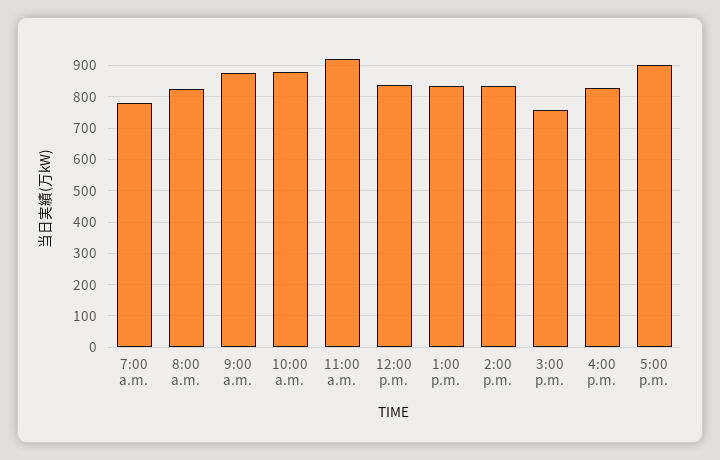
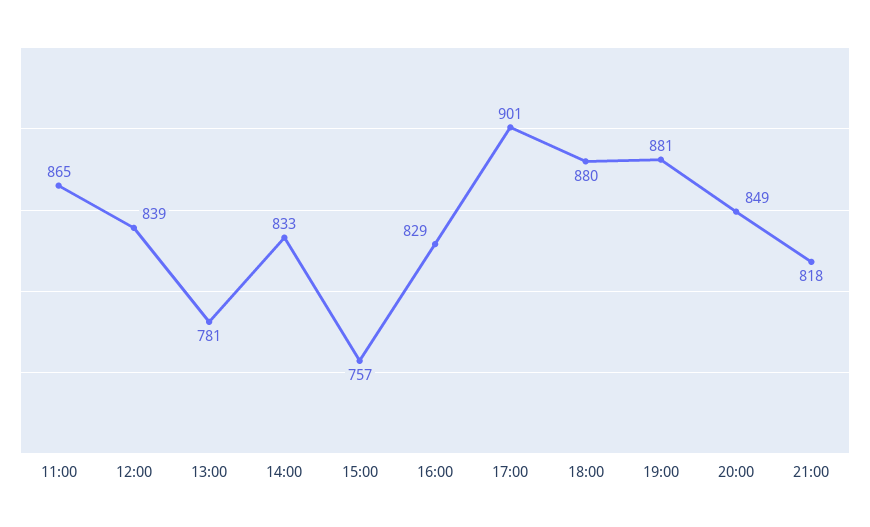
7:00 a.m.: 780 -> none
8:00 a.m.: 820 -> none
9:00 a.m.: 880 -> none
10:00 a.m.: 880 -> none
11:00 a.m.: 920 -> 865
1:00 p.m.: 840 -> 781
18:00: none -> 880
19:00: none -> 881
20:00: none -> 849
21:00: none -> 818

